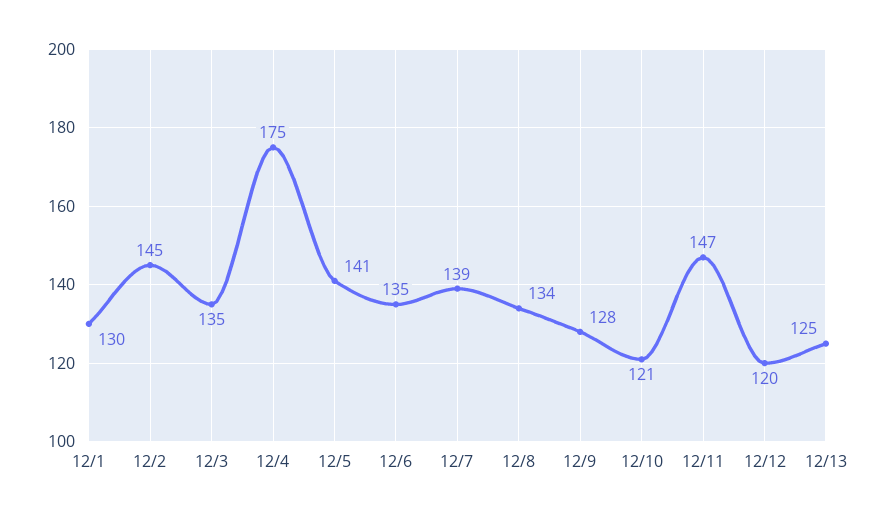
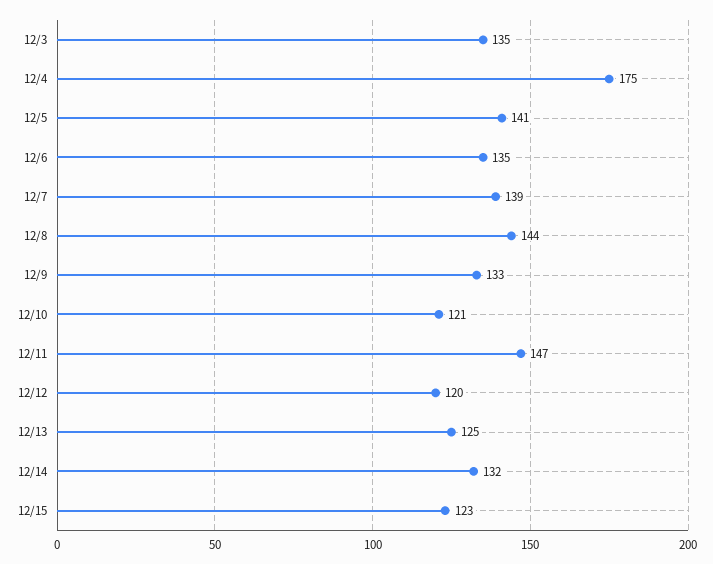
12/1: 130 -> none
12/2: 145 -> none
12/8: 134 -> 144
12/9: 128 -> 133
12/14: none -> 132
12/15: none -> 123

